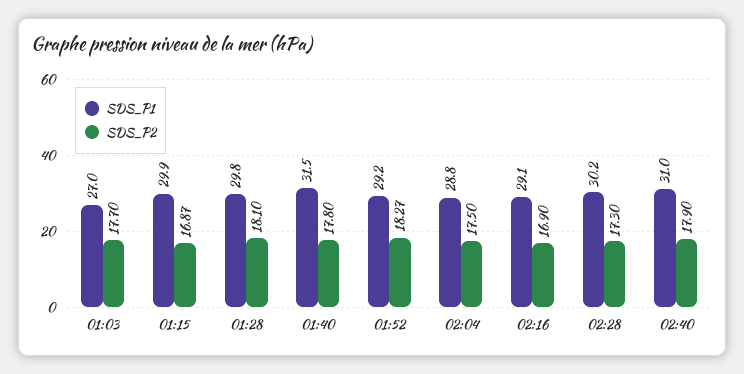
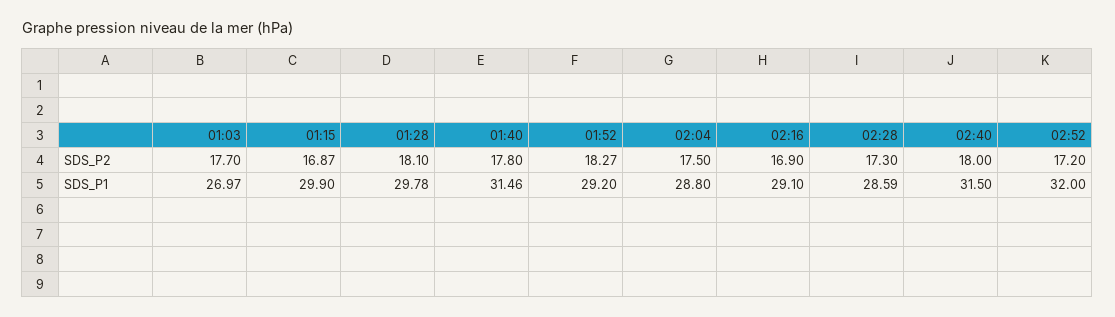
SDS_P1, 02:28: 30.2 -> 28.59
SDS_P1, 02:40: 31 -> 31.5
SDS_P2, 02:40: 17.9 -> 18
SDS_P2, 02:52: none -> 17.2
SDS_P1, 02:52: none -> 32

